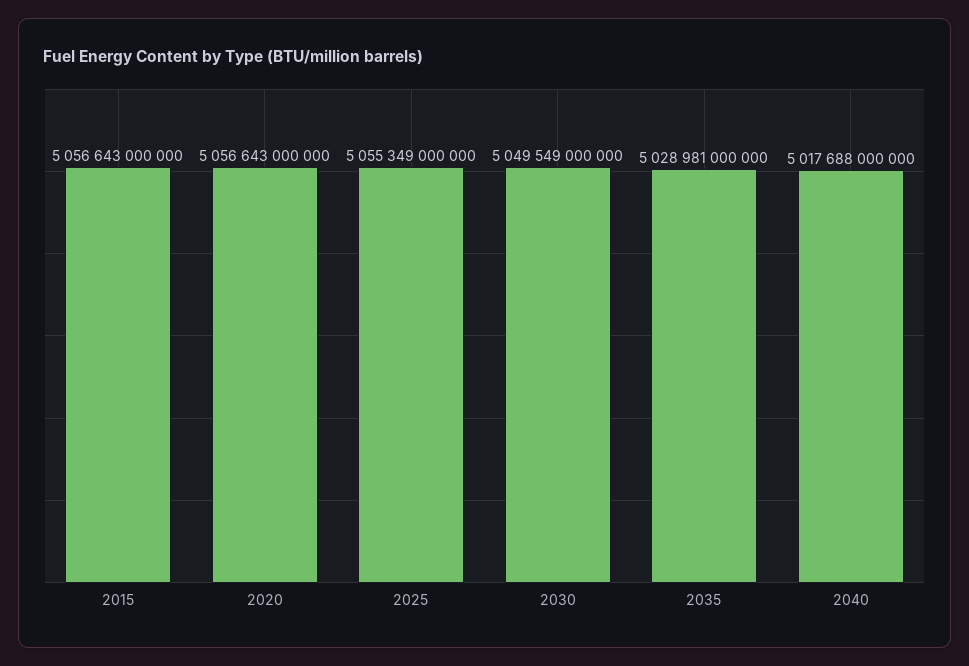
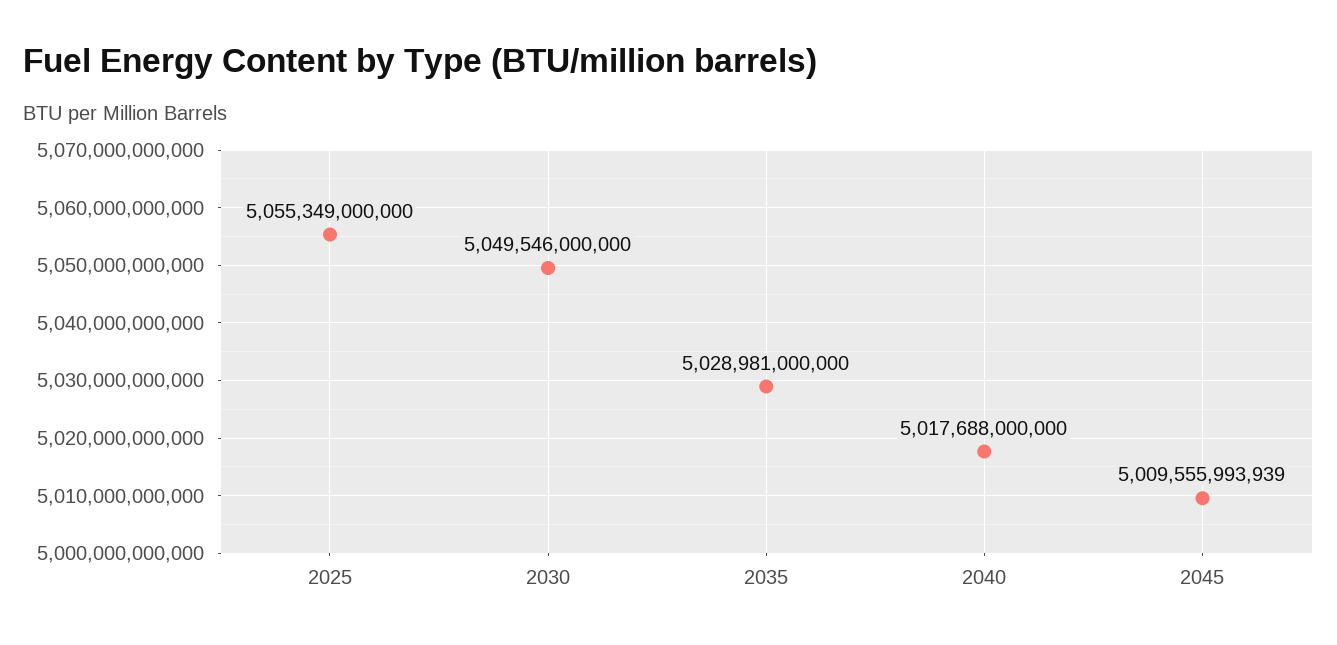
2015: 5056643000000 -> none
2020: 5056643000000 -> none
2030: 5049549000000 -> 5049546000000
2045: none -> 5009555993939

